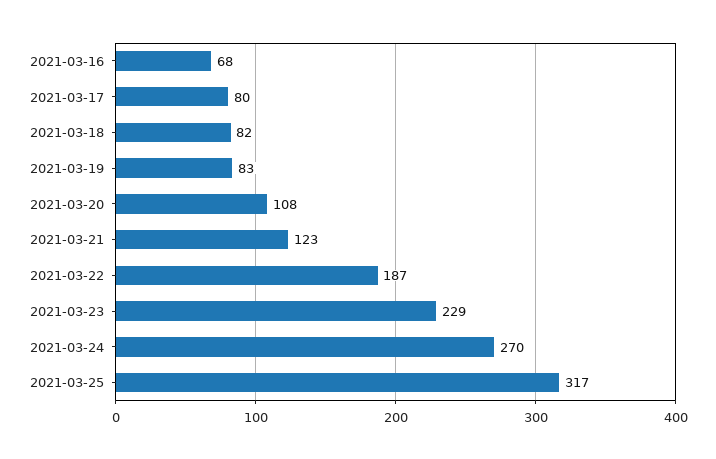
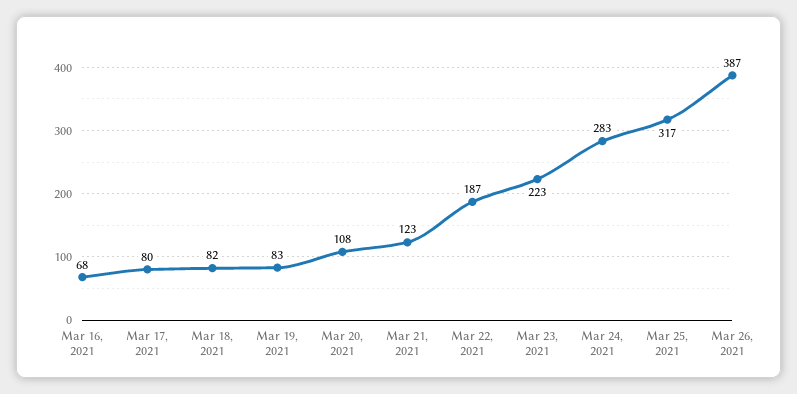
2021-03-23: 229 -> 223
2021-03-24: 270 -> 283
Mar 26, 2021: none -> 387

